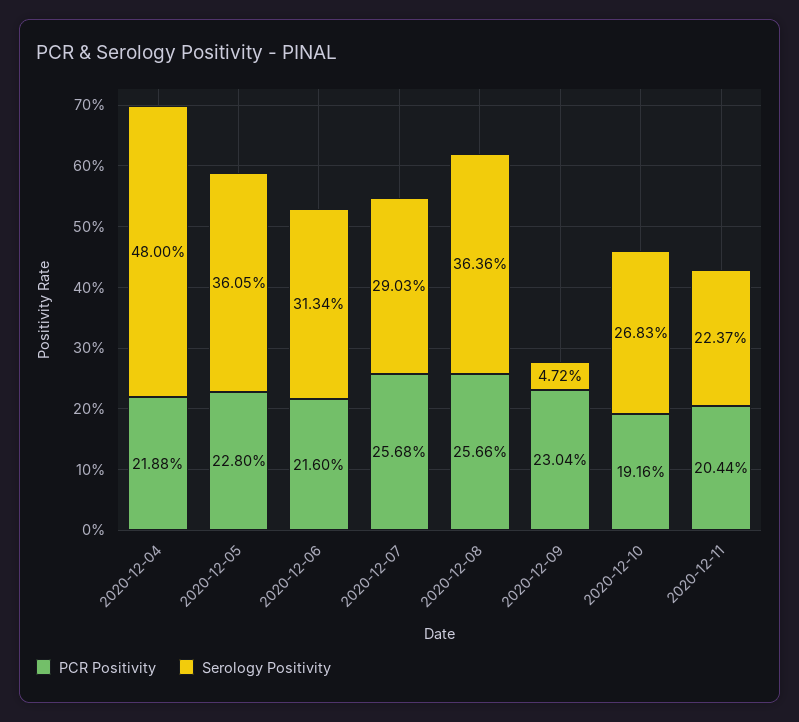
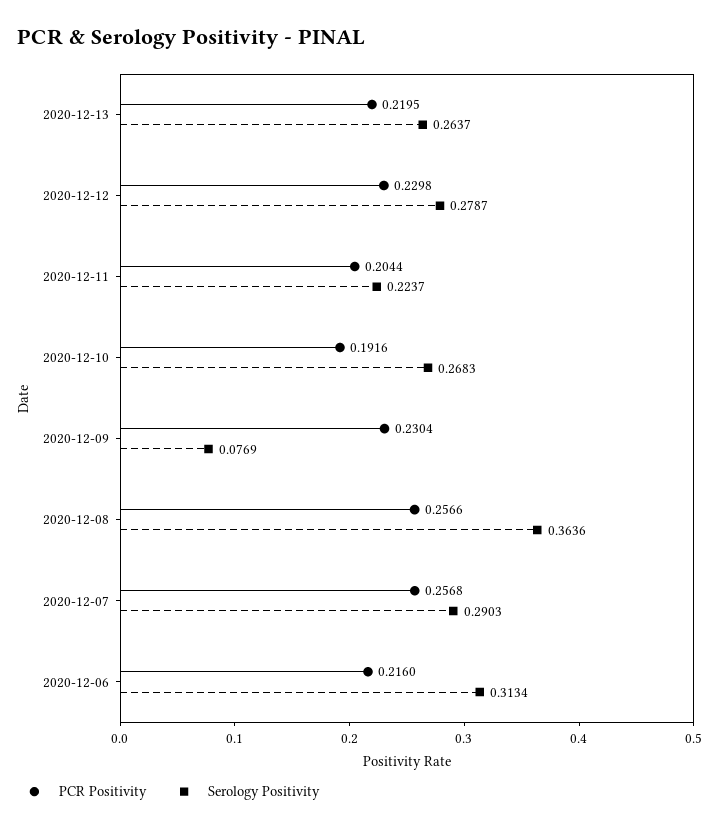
PCR Positivity, 2020-12-04: 0.2188 -> none
Serology Positivity, 2020-12-04: 0.48 -> none
PCR Positivity, 2020-12-05: 0.228 -> none
Serology Positivity, 2020-12-05: 0.3605 -> none
Serology Positivity, 2020-12-09: 0.0472 -> 0.0769
PCR Positivity, 2020-12-13: none -> 0.2195
Serology Positivity, 2020-12-13: none -> 0.2637
PCR Positivity, 2020-12-12: none -> 0.2298
Serology Positivity, 2020-12-12: none -> 0.2787

